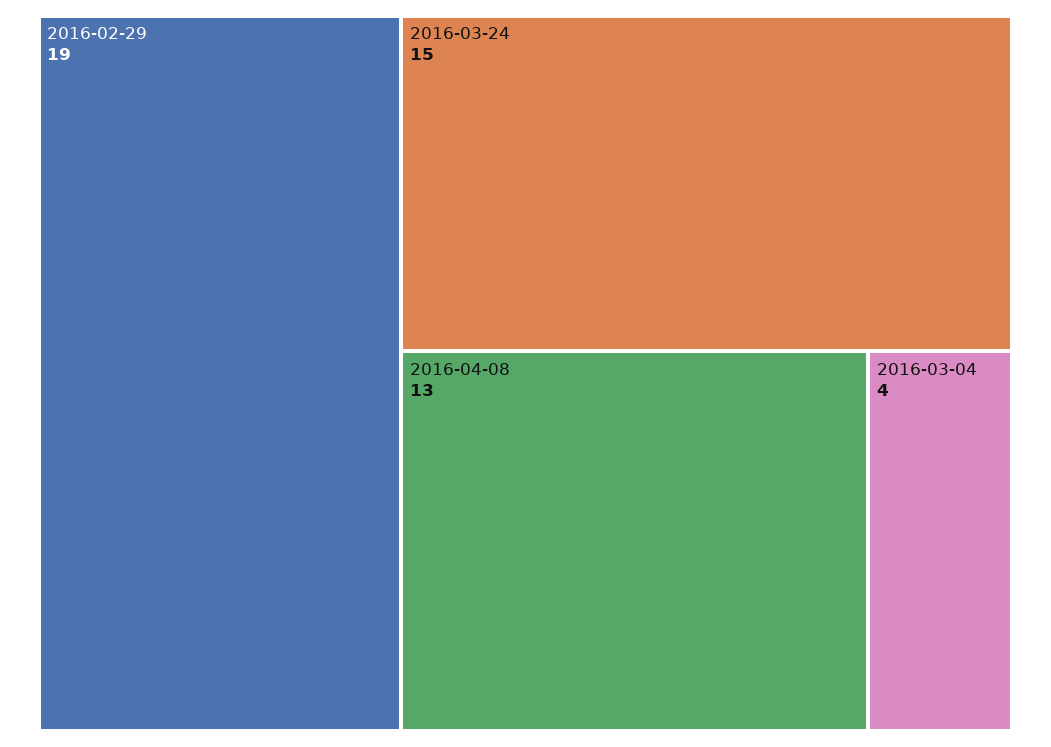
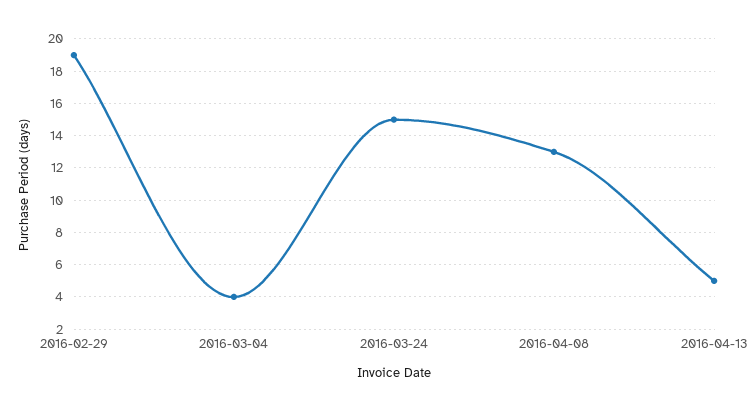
2016-04-13: none -> 5

